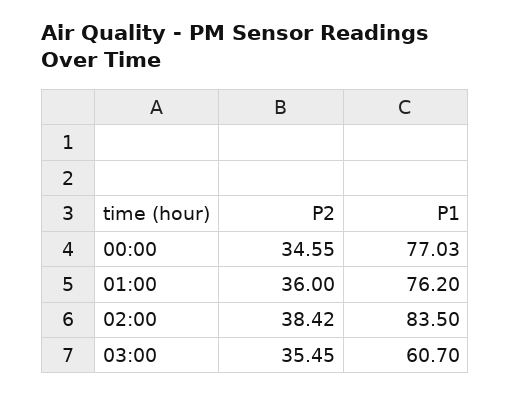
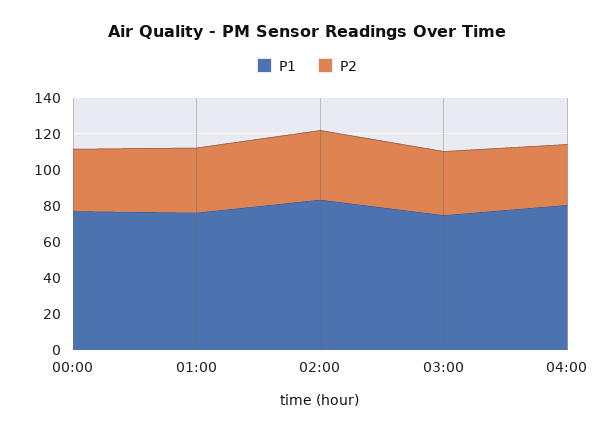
P1, 03:00: 60.7 -> 75
P1, 04:00: none -> 80
P2, 04:00: none -> 35

